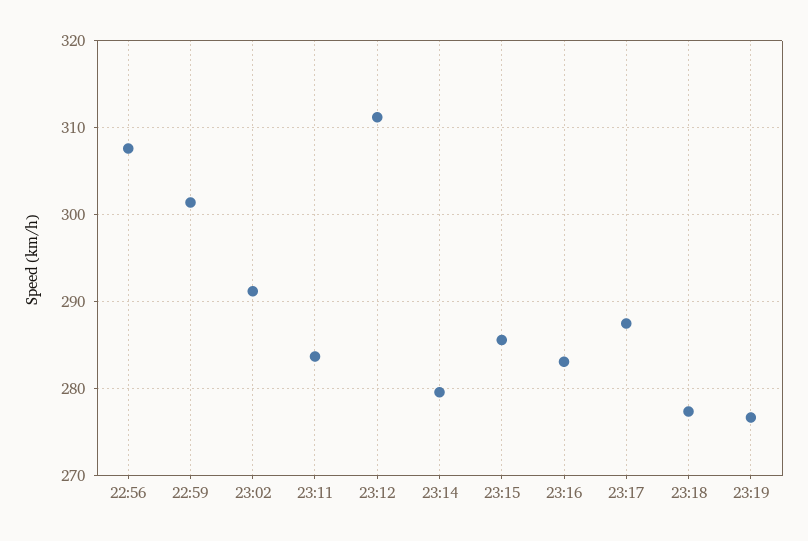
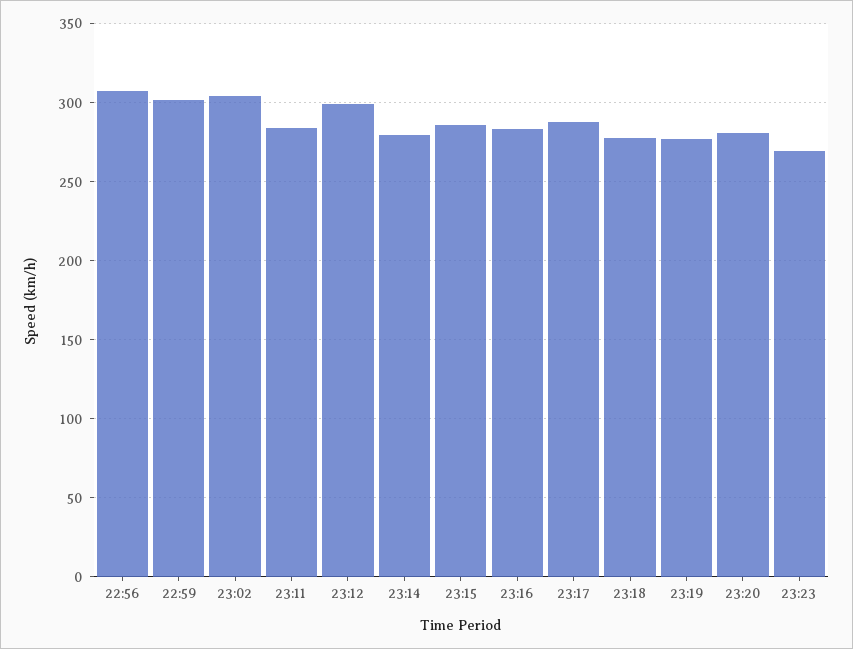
23:02: 291 -> 305
23:12: 311 -> 300
23:20: none -> 280
23:23: none -> 270

